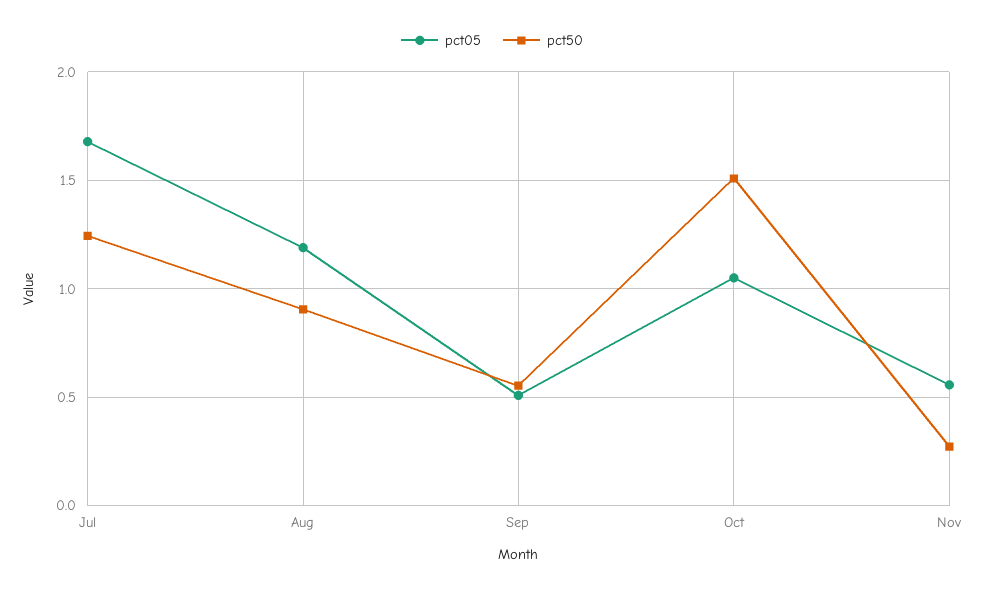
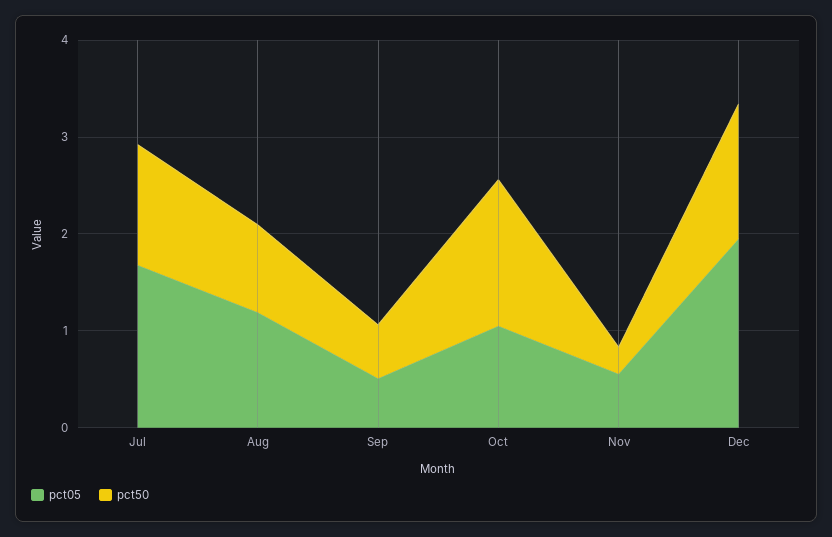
pct05, Dec: none -> 2
pct50, Dec: none -> 1.4

